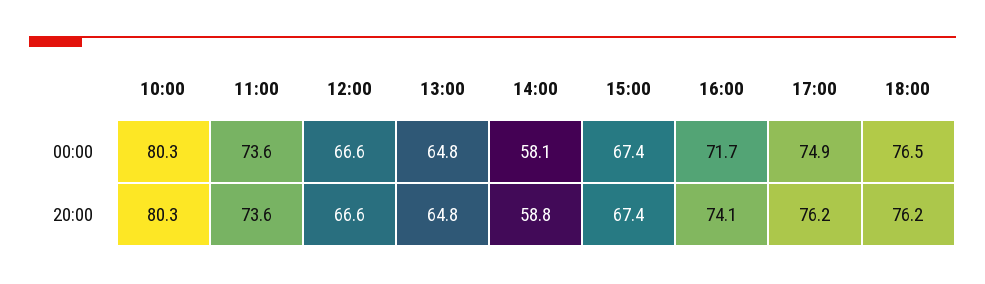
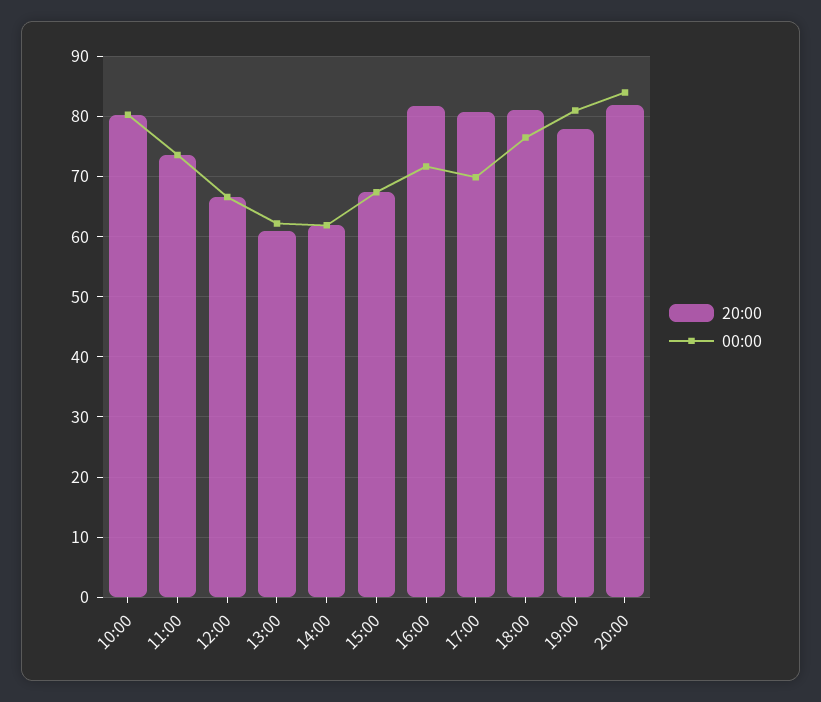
00:00, 13:00: 64.8 -> 62
00:00, 14:00: 58.1 -> 62
00:00, 17:00: 74.9 -> 70
20:00, 13:00: 64.8 -> 61
20:00, 14:00: 58.8 -> 62
20:00, 16:00: 74.1 -> 82
20:00, 17:00: 76.2 -> 81
20:00, 18:00: 76.2 -> 81
20:00, 19:00: none -> 78
00:00, 19:00: none -> 81
20:00, 20:00: none -> 82
00:00, 20:00: none -> 84

